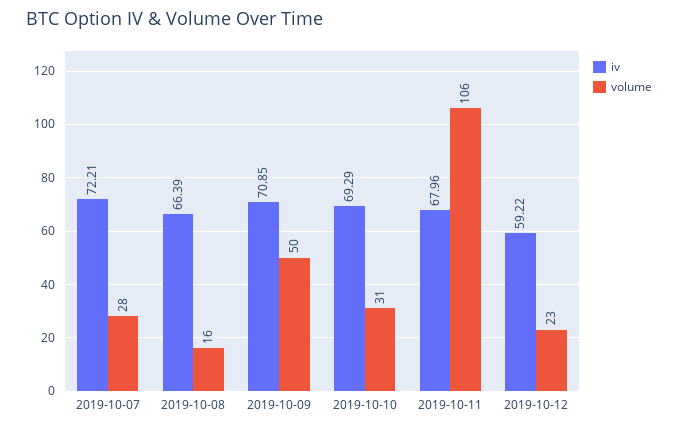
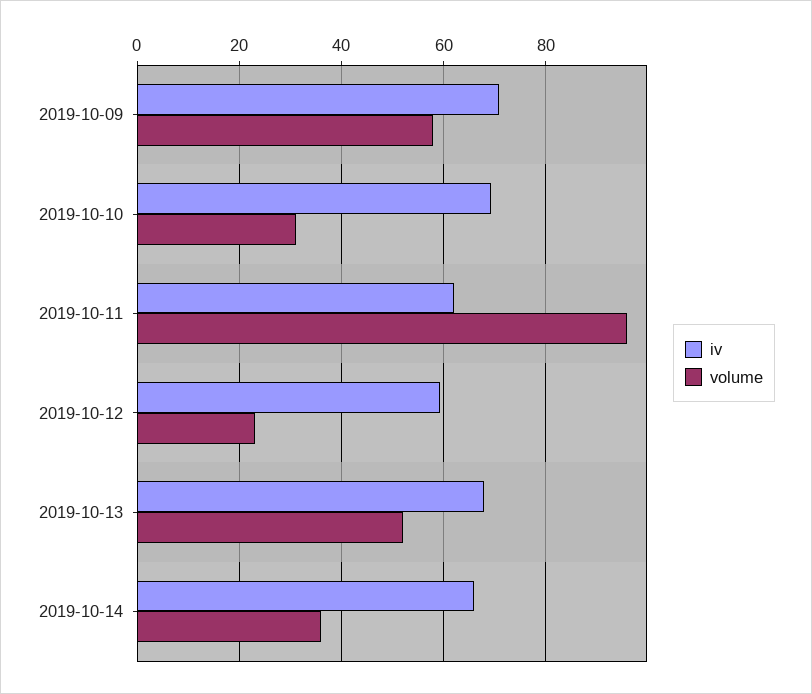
iv, 2019-10-07: 72.21 -> none
volume, 2019-10-07: 28 -> none
iv, 2019-10-08: 66.39 -> none
volume, 2019-10-08: 16 -> none
volume, 2019-10-09: 50 -> 58
iv, 2019-10-11: 67.96 -> 62
volume, 2019-10-11: 106 -> 96
iv, 2019-10-13: none -> 68
volume, 2019-10-13: none -> 52
iv, 2019-10-14: none -> 66
volume, 2019-10-14: none -> 36

